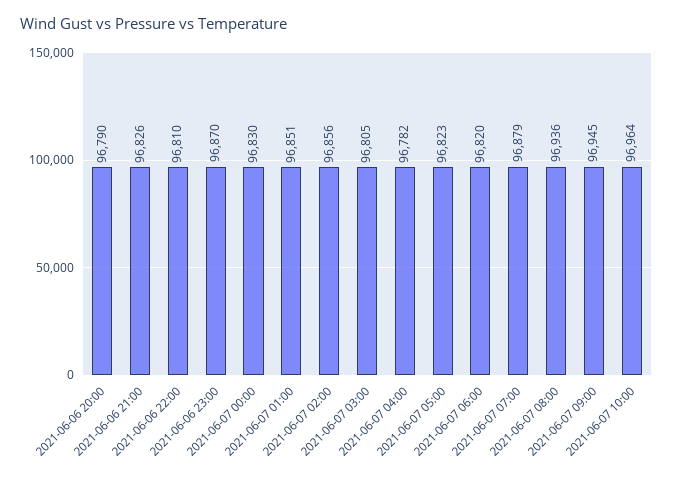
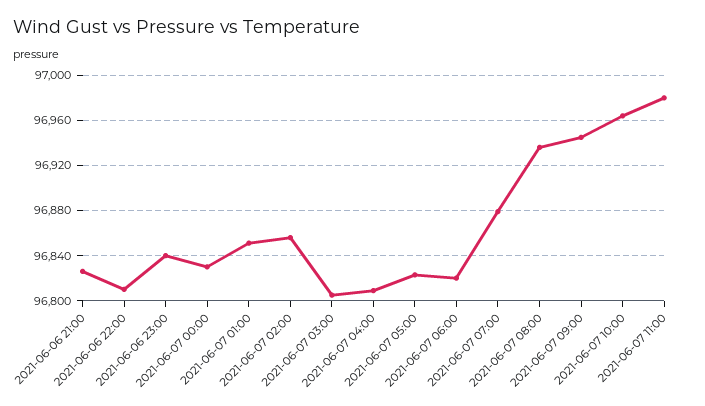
2021-06-06 20:00: 96790 -> none
2021-06-06 23:00: 96870 -> 96840
2021-06-07 04:00: 96782 -> 96810
2021-06-07 11:00: none -> 96980

